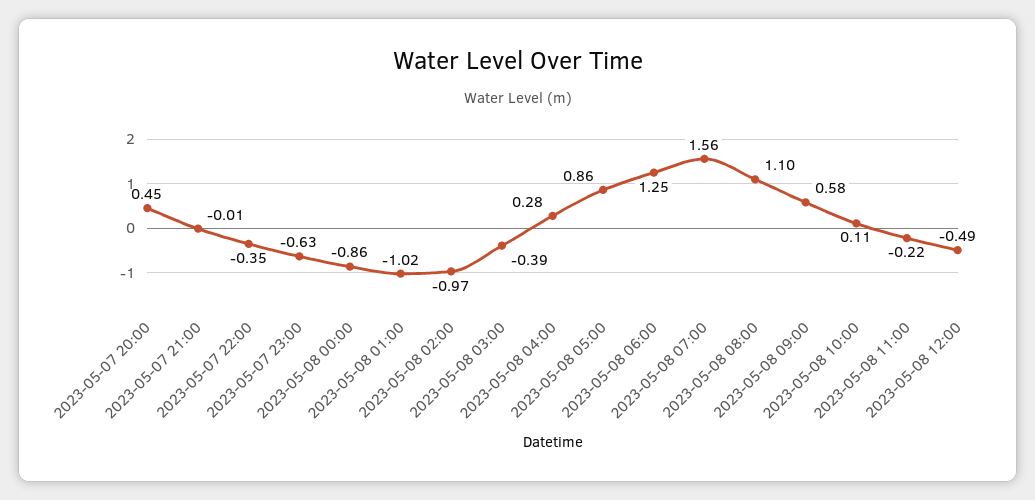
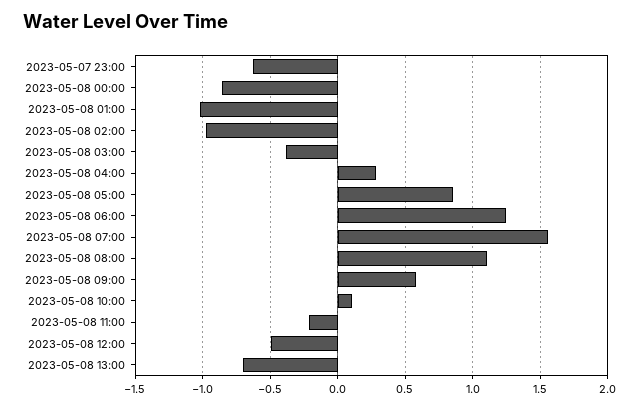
2023-05-07 20:00: 0.45 -> none
2023-05-07 21:00: -0.01 -> none
2023-05-07 22:00: -0.35 -> none
2023-05-08 13:00: none -> -0.7

